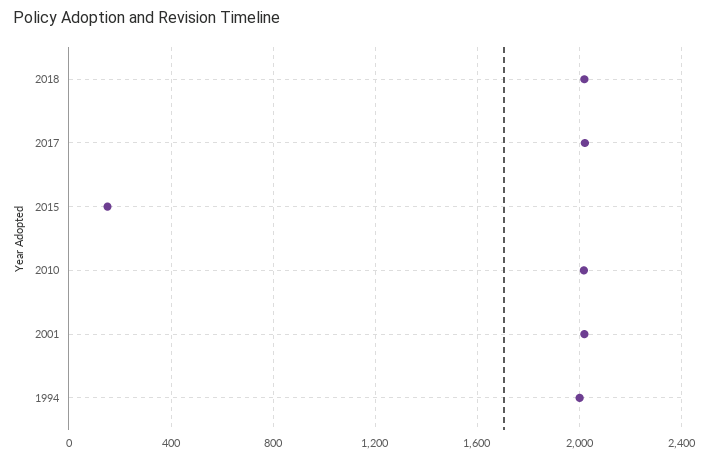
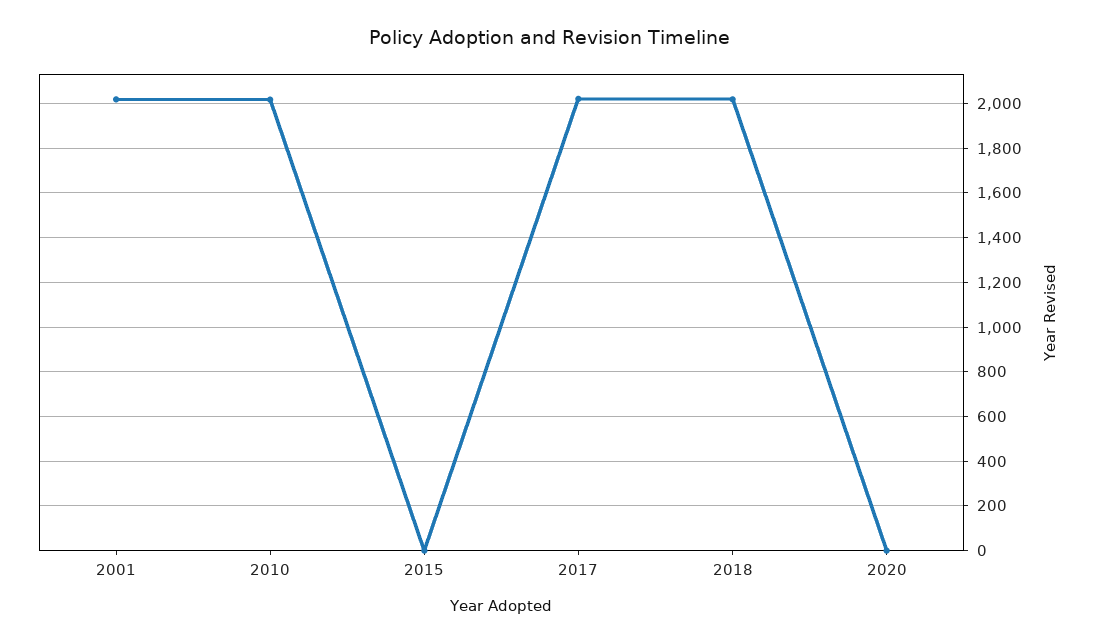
2015: 150 -> 0
1994: 2000 -> none
2020: none -> 0

